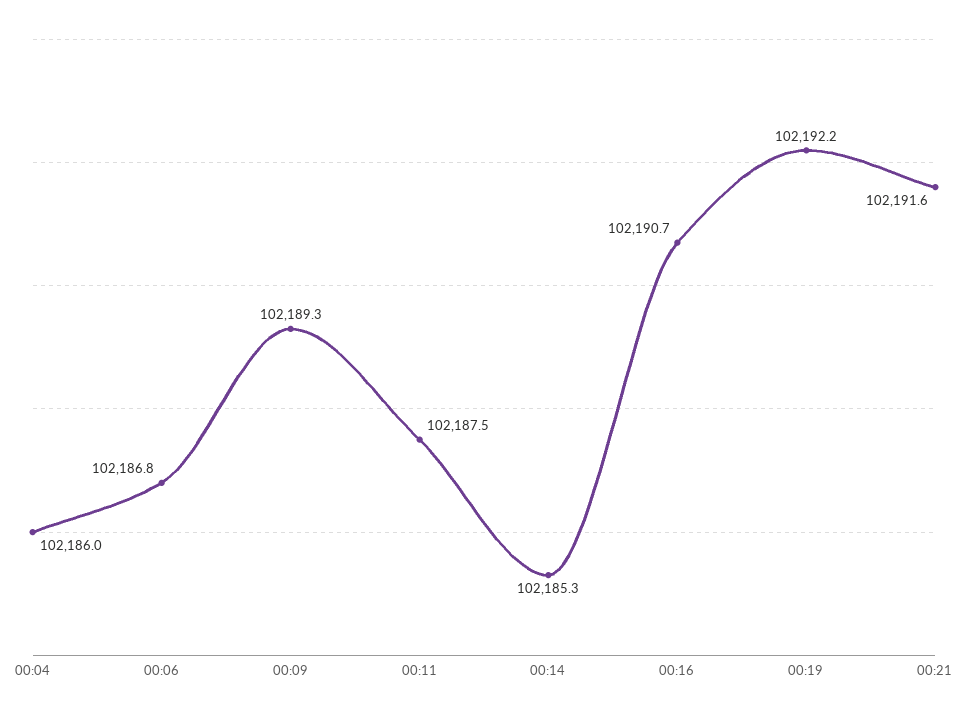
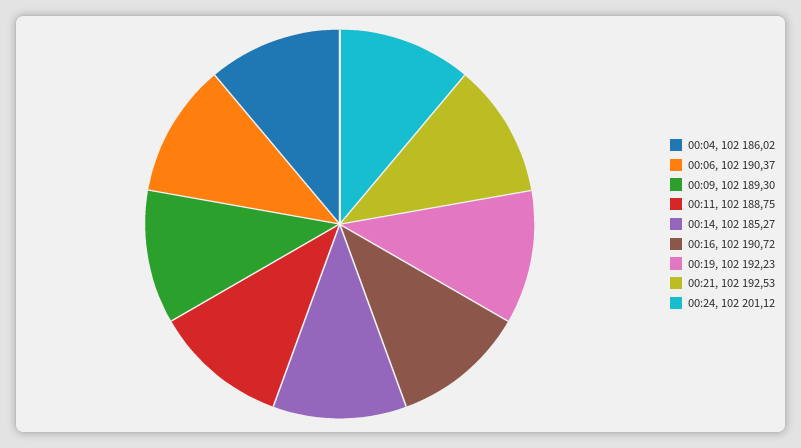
00:06: 102186.8 -> 102190.37
00:11: 102187.5 -> 102188.75
00:21: 102191.6 -> 102192.53
00:24: none -> 102201.12

